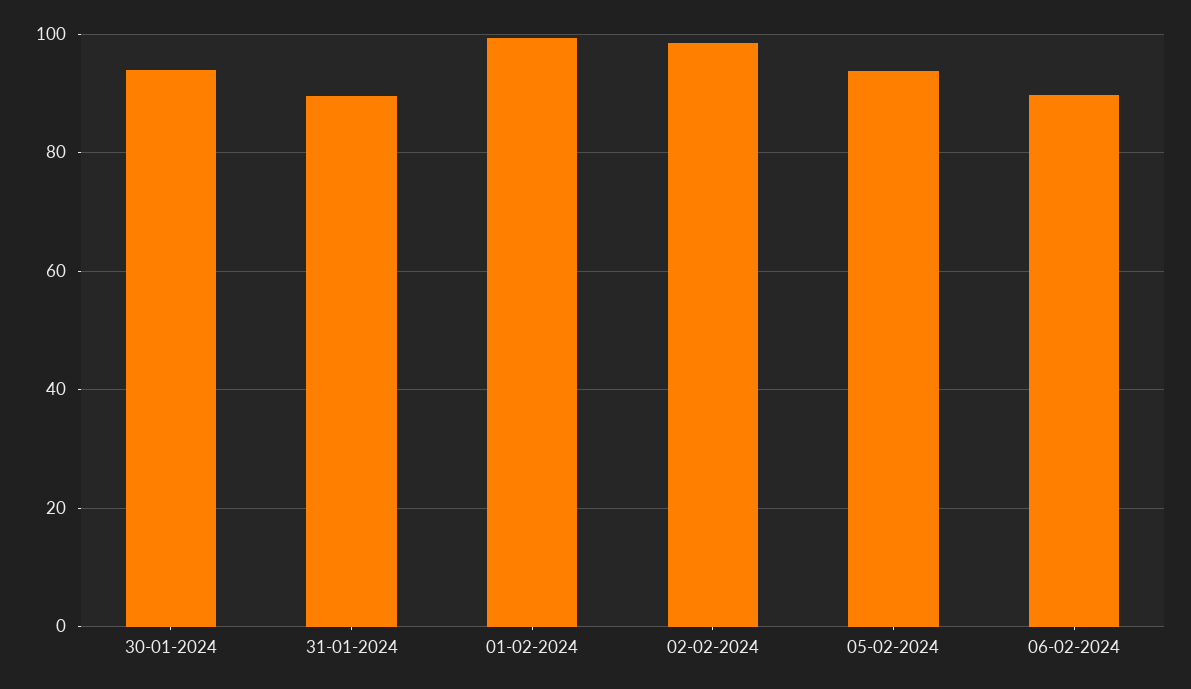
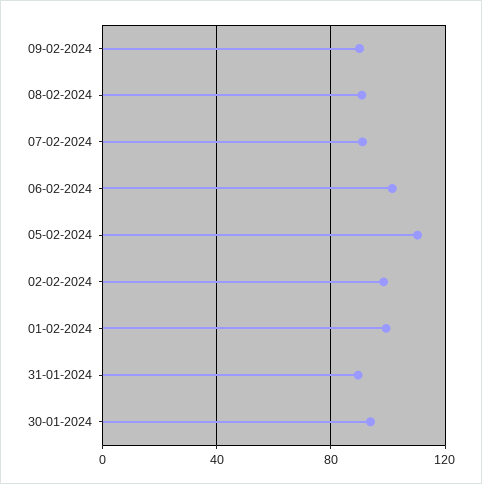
05-02-2024: 94 -> 110
06-02-2024: 90 -> 100
09-02-2024: none -> 90
08-02-2024: none -> 90
07-02-2024: none -> 90

